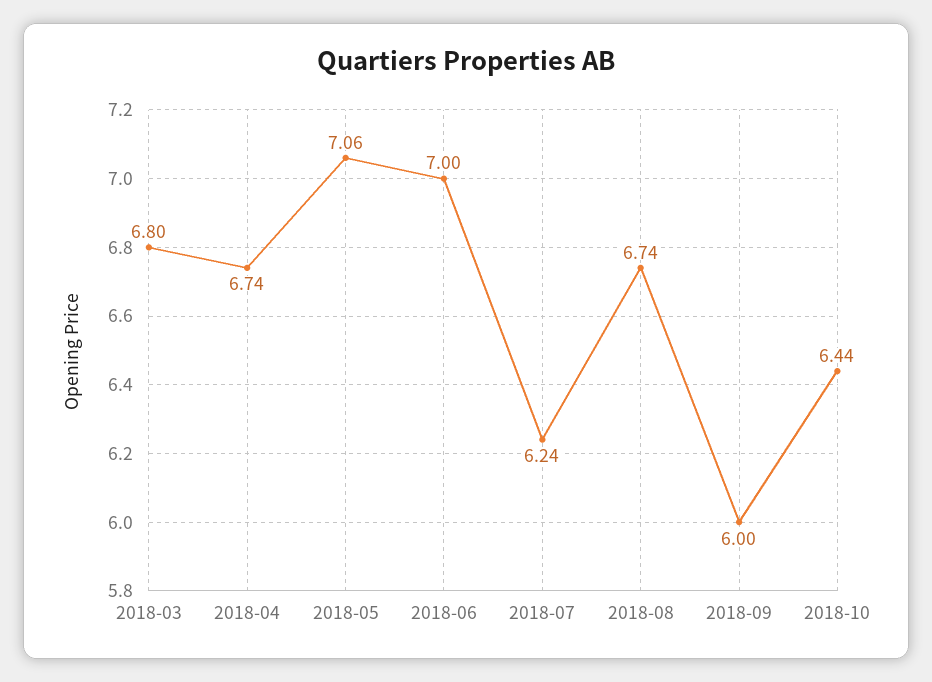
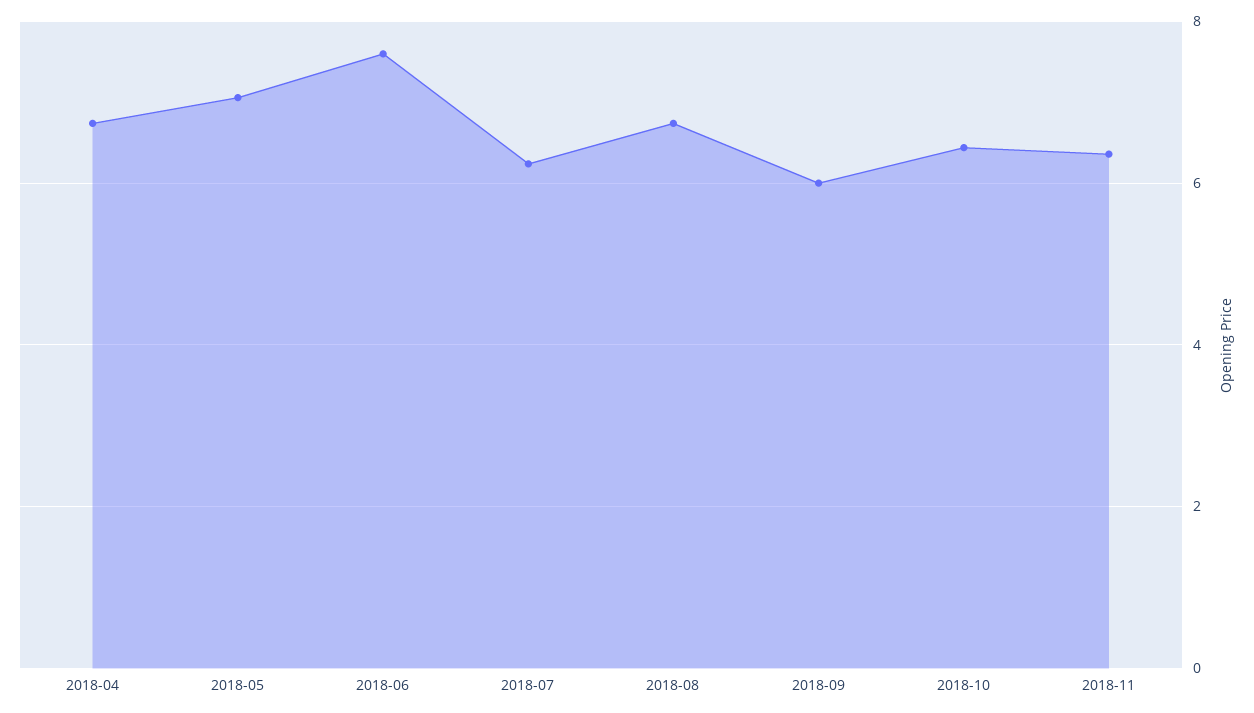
2018-03: 6.8 -> none
2018-06: 7 -> 7.6
2018-11: none -> 6.4

